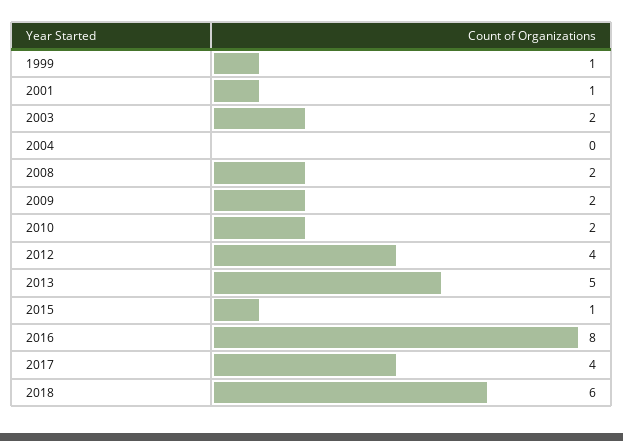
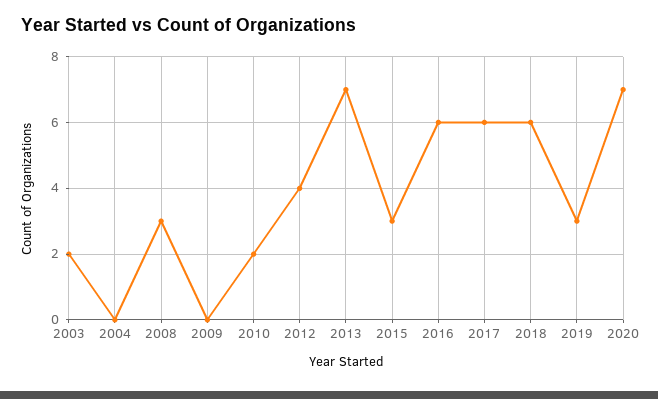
1999: 1 -> none
2001: 1 -> none
2008: 2 -> 3
2009: 2 -> 0
2013: 5 -> 7
2015: 1 -> 3
2016: 8 -> 6
2017: 4 -> 6
2019: none -> 3
2020: none -> 7

